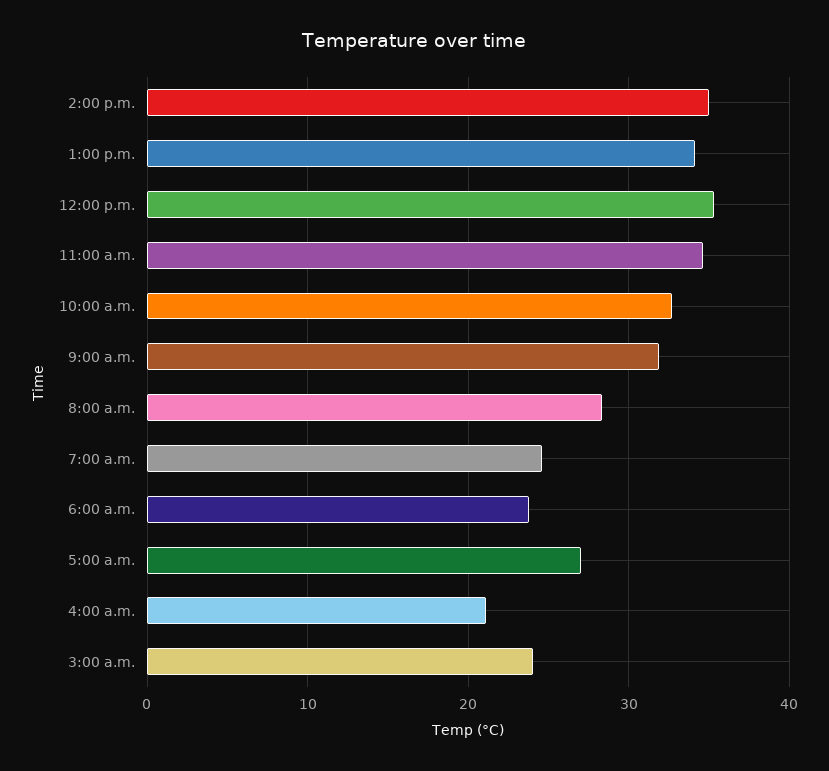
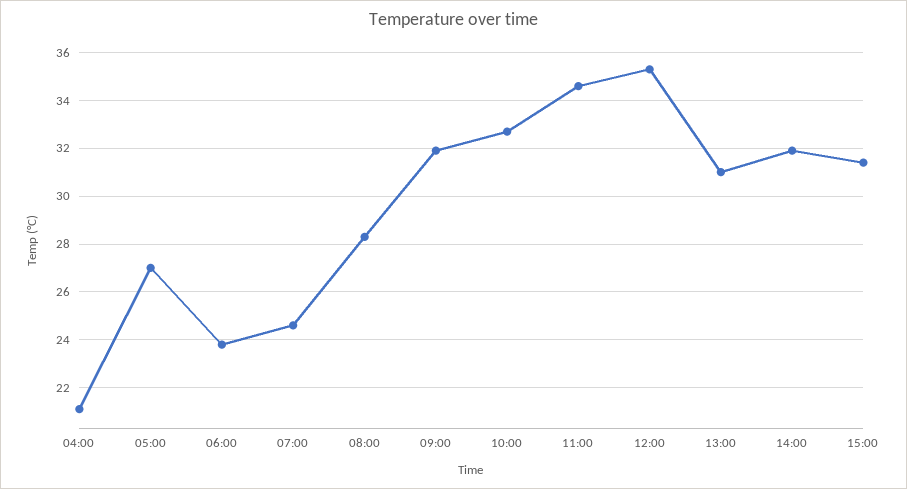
2:00 p.m.: 35 -> 32
1:00 p.m.: 34 -> 31
3:00 a.m.: 24 -> none
15:00: none -> 31.5

